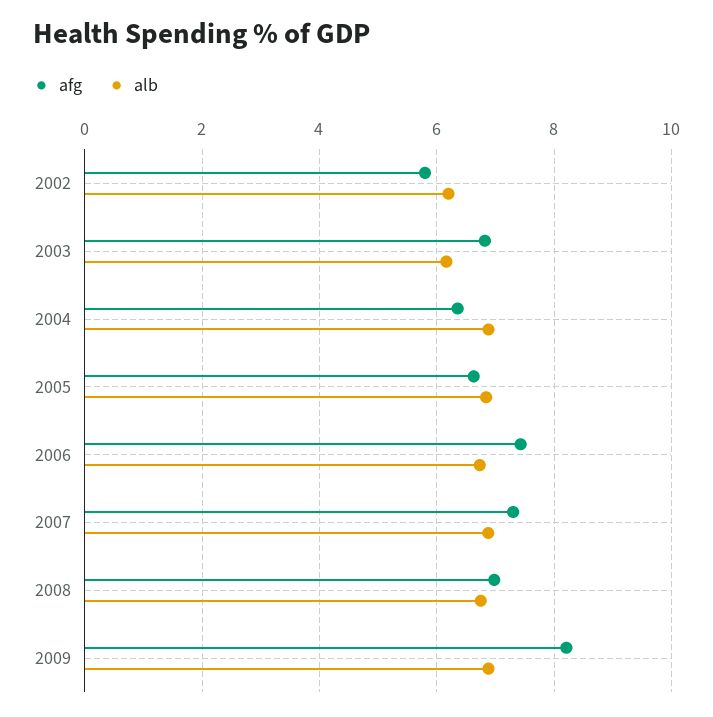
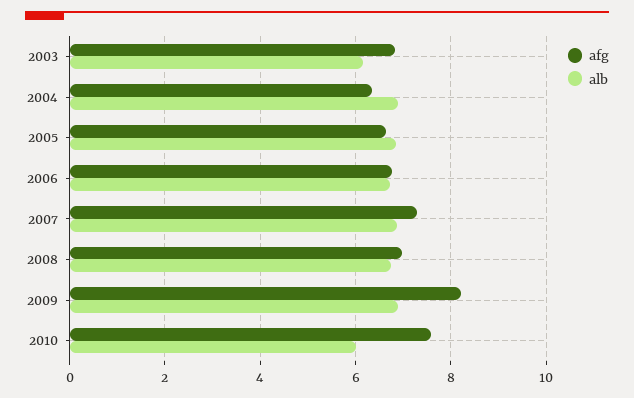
afg, 2002: 5.8 -> none
alb, 2002: 6.2 -> none
afg, 2006: 7.4 -> 6.8
afg, 2010: none -> 7.6
alb, 2010: none -> 6

